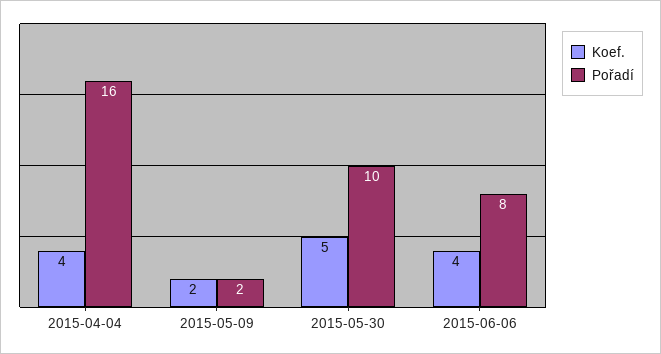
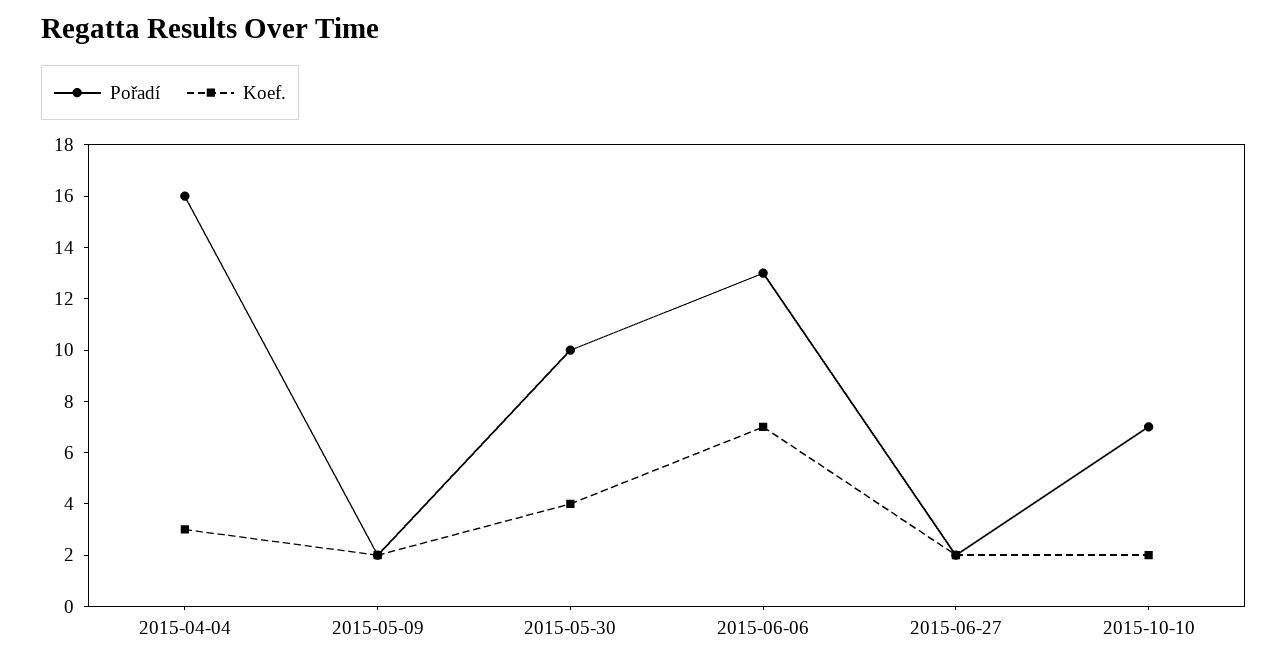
Koef., 2015-04-04: 4 -> 3
Koef., 2015-05-30: 5 -> 4
Koef., 2015-06-06: 4 -> 7
Pořadí, 2015-06-06: 8 -> 13
Pořadí, 2015-06-27: none -> 2
Koef., 2015-06-27: none -> 2
Pořadí, 2015-10-10: none -> 7
Koef., 2015-10-10: none -> 2

